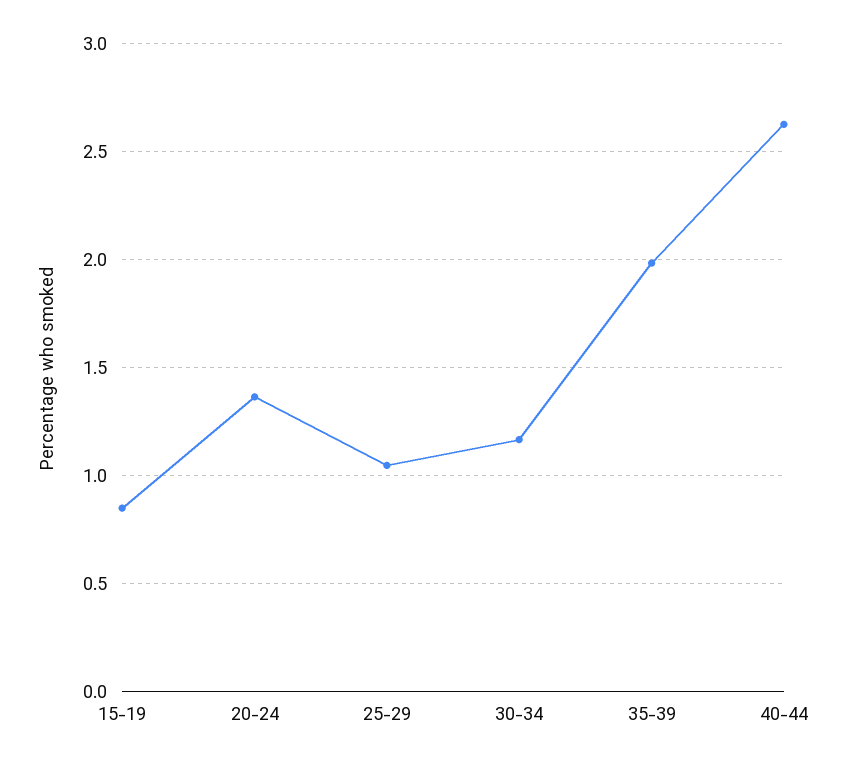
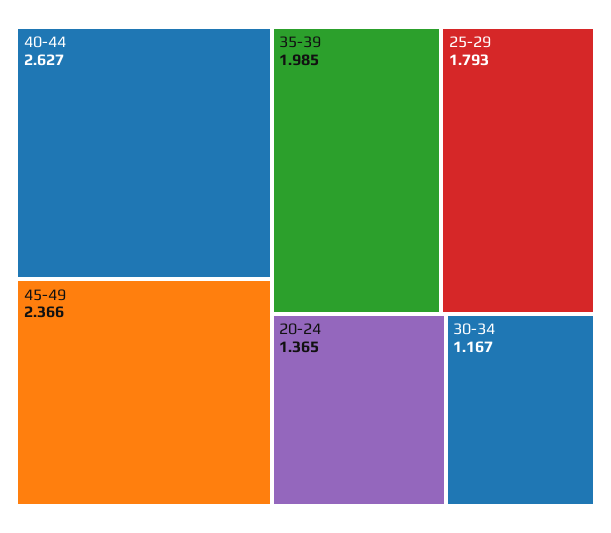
15-19: 0.85 -> none
25-29: 1.05 -> 1.793
45-49: none -> 2.366

